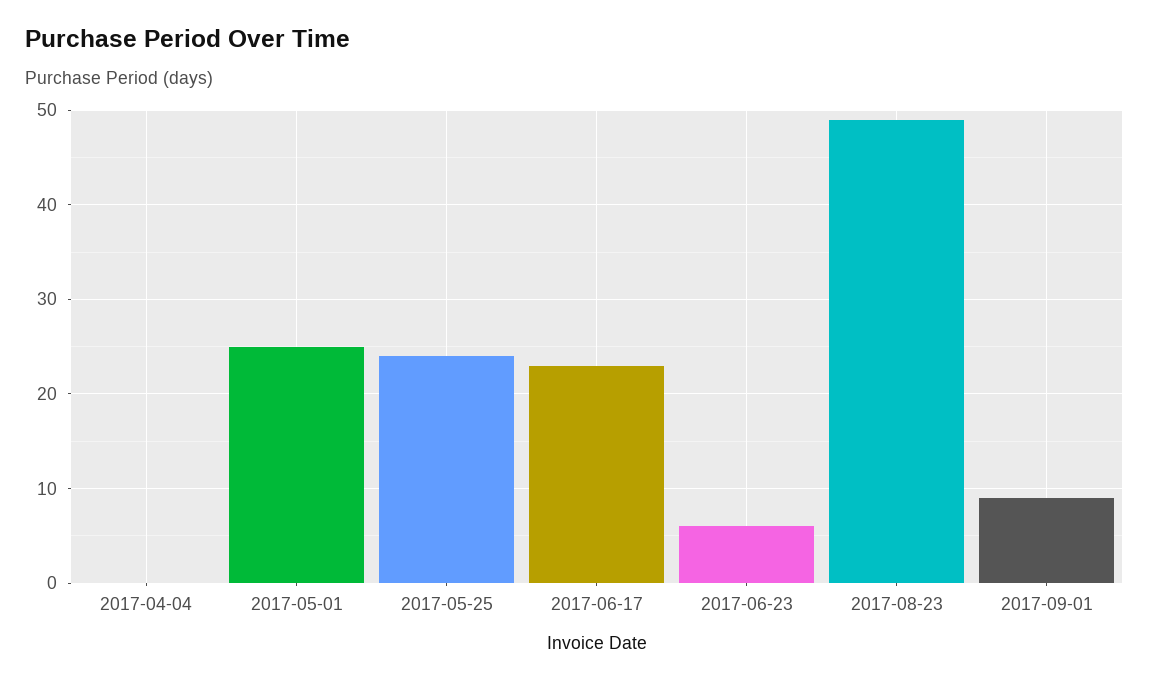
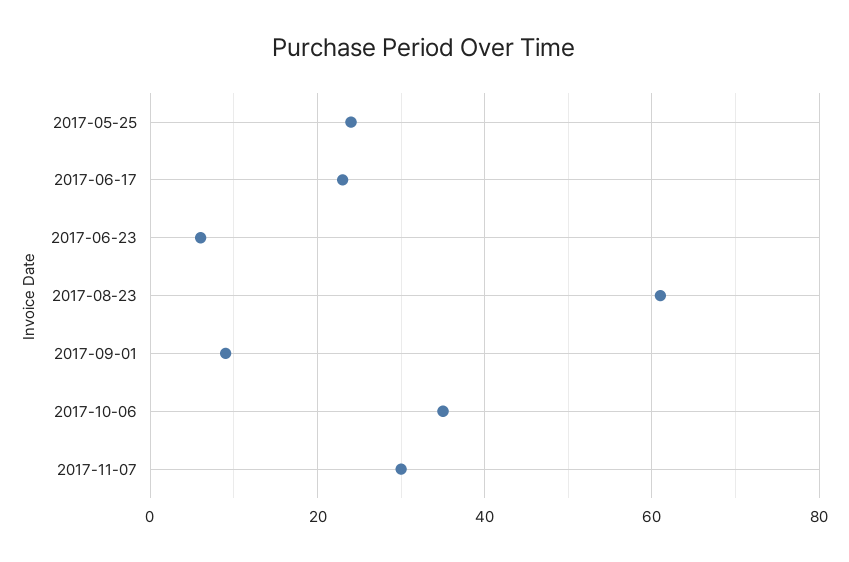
2017-04-04: 0 -> none
2017-05-01: 25 -> none
2017-08-23: 49 -> 60
2017-10-06: none -> 35
2017-11-07: none -> 30

